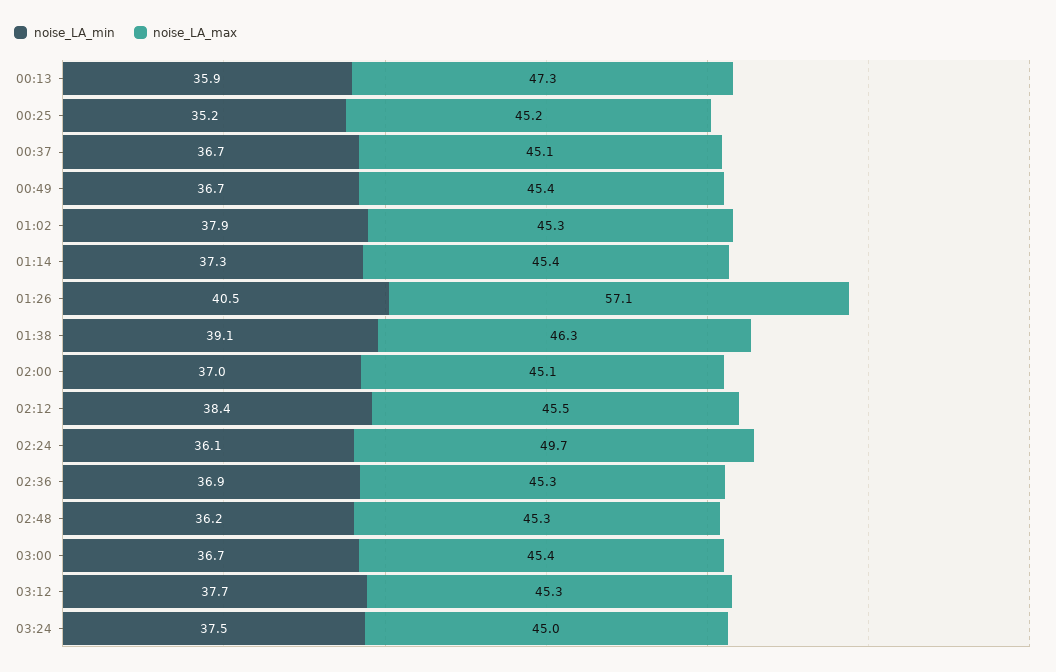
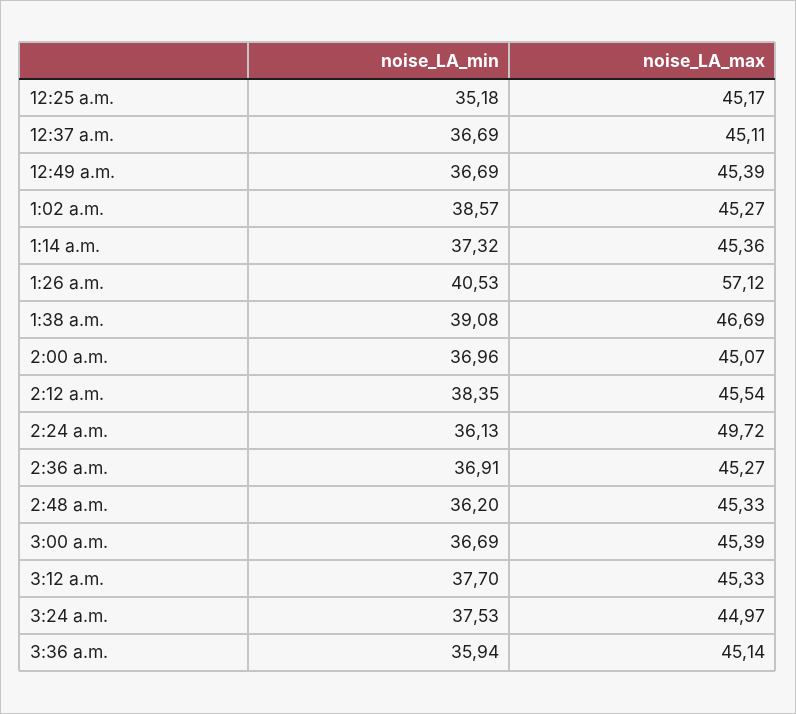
noise_LA_min, 00:13: 35.9 -> none
noise_LA_max, 00:13: 47.3 -> none
noise_LA_min, 01:02: 37.9 -> 38.57
noise_LA_max, 01:38: 46.3 -> 46.69
noise_LA_min, 3:36 a.m.: none -> 35.94
noise_LA_max, 3:36 a.m.: none -> 45.14

